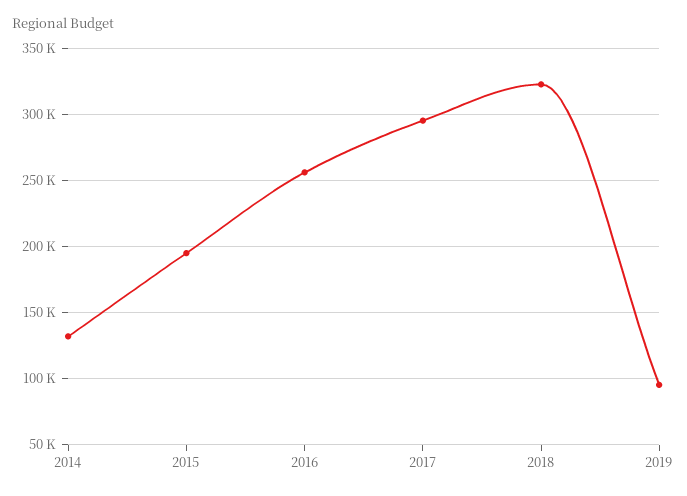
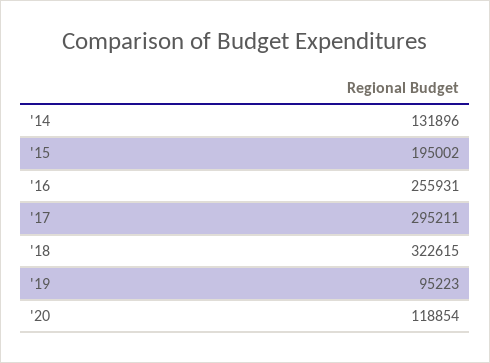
'20: none -> 118854

